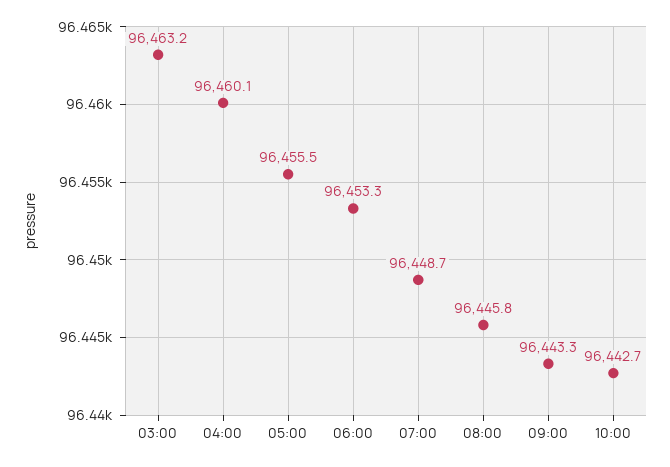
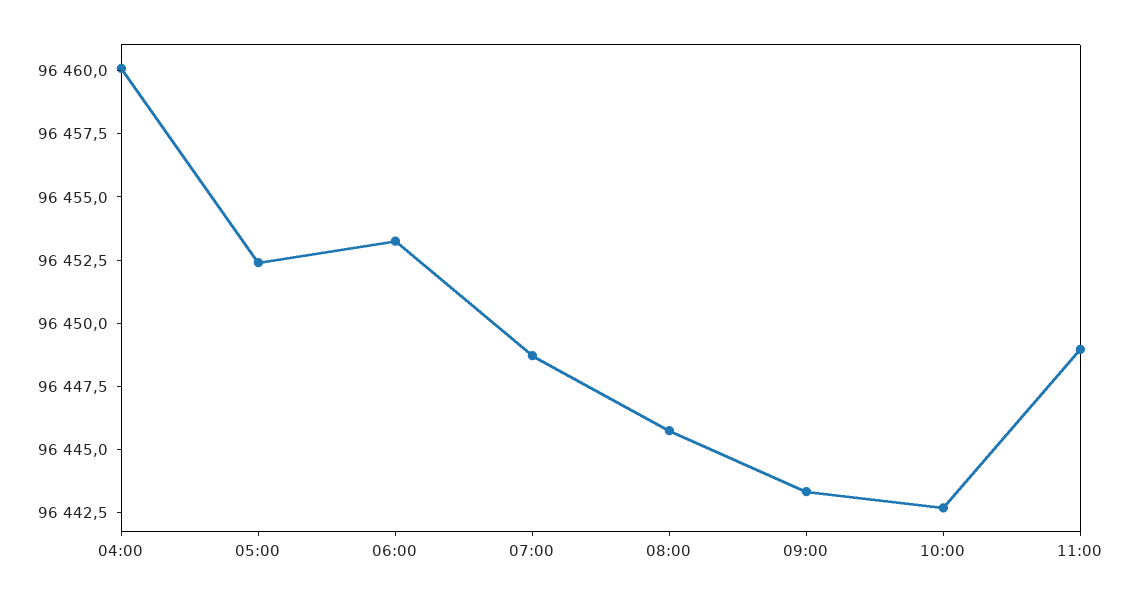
03:00: 96463.2 -> none
05:00: 96455.5 -> 96452.5
11:00: none -> 96449

